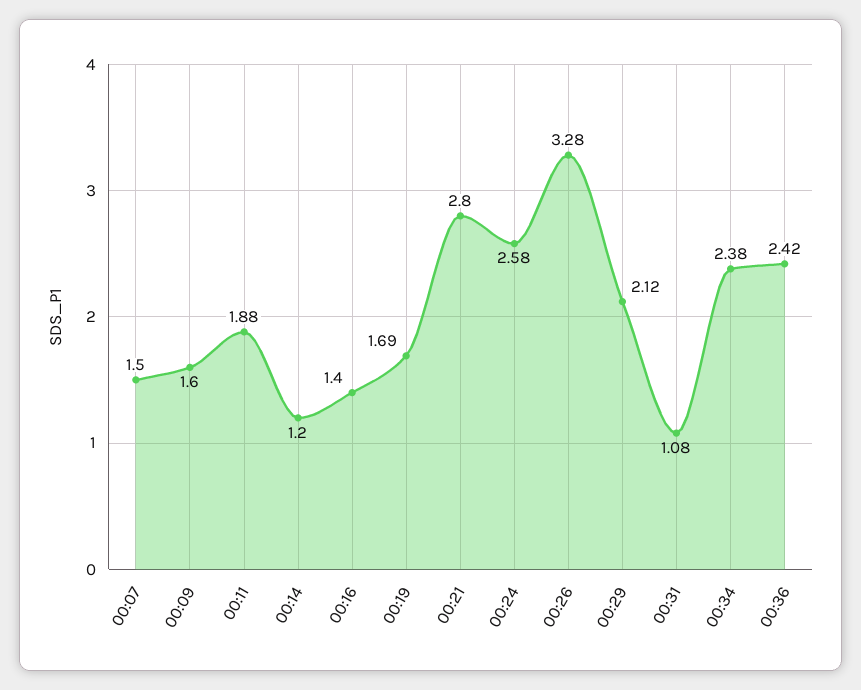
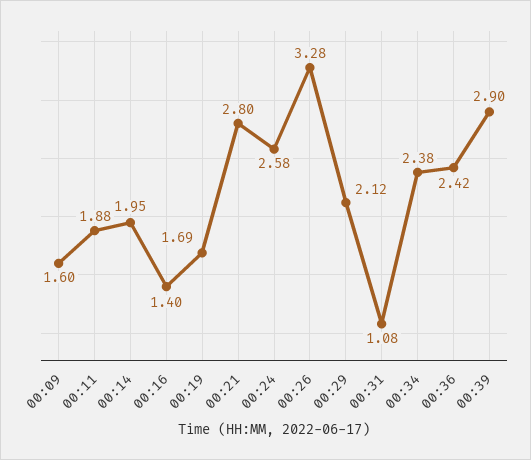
00:07: 1.5 -> none
00:14: 1.2 -> 1.95
00:39: none -> 2.9

